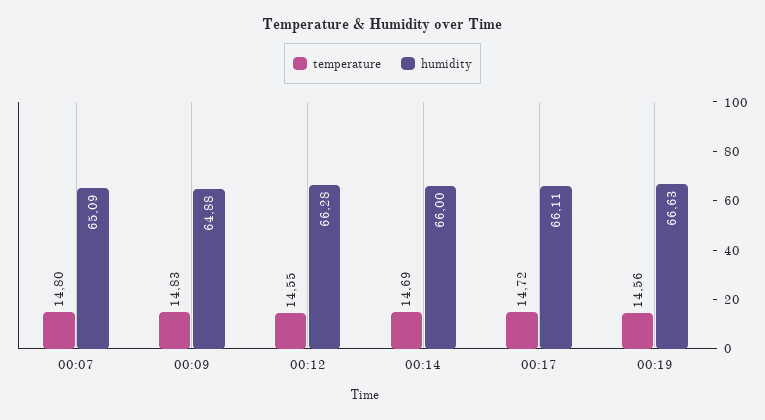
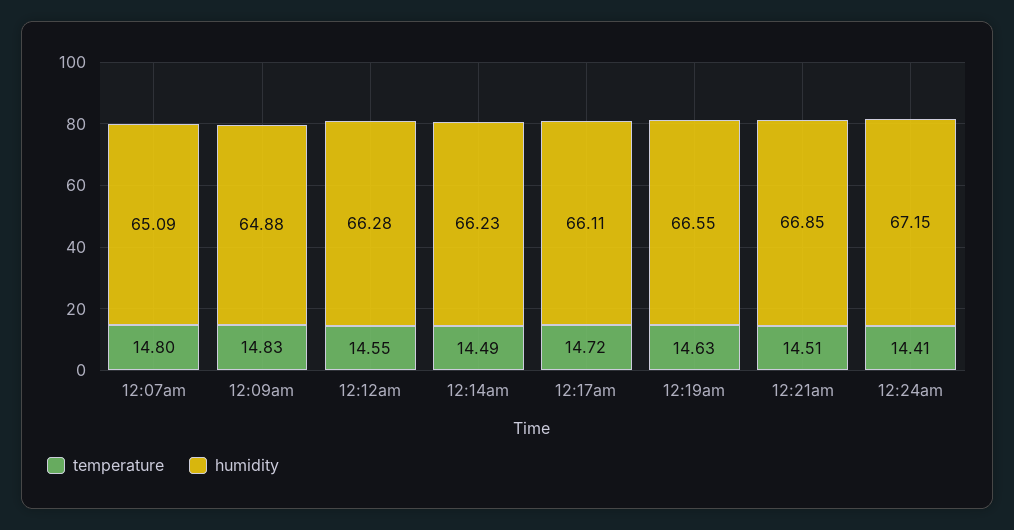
temperature, 00:14: 14.69 -> 14.49
humidity, 00:14: 66 -> 66.23
temperature, 00:19: 14.56 -> 14.63
humidity, 00:19: 66.63 -> 66.55
temperature, 12:21am: none -> 14.51
humidity, 12:21am: none -> 66.85
temperature, 12:24am: none -> 14.41
humidity, 12:24am: none -> 67.15

